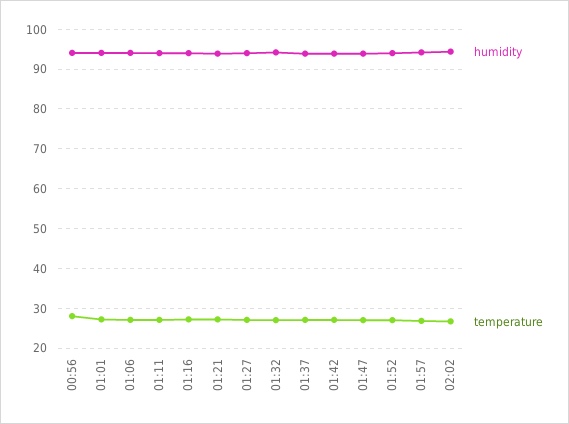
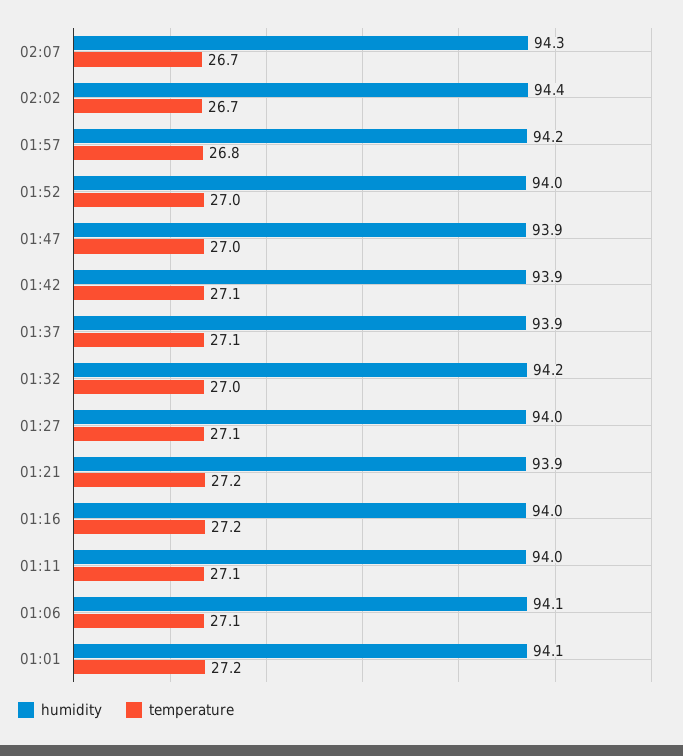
humidity, 00:56: 94 -> none
temperature, 00:56: 28 -> none
humidity, 02:07: none -> 94.3
temperature, 02:07: none -> 26.7

